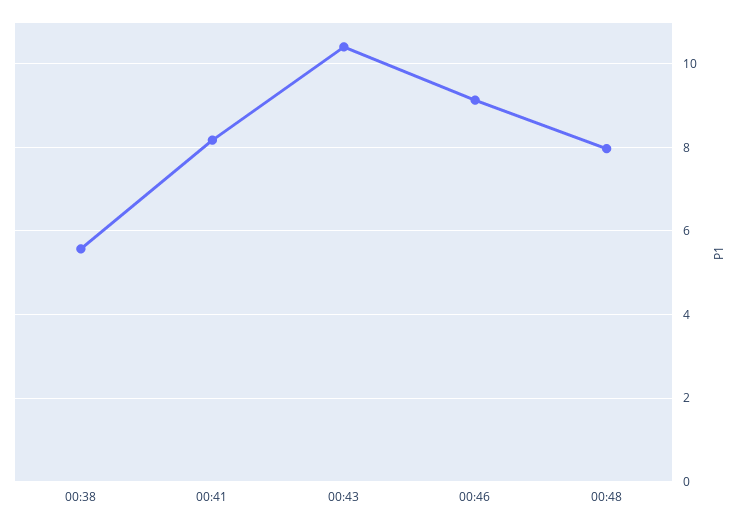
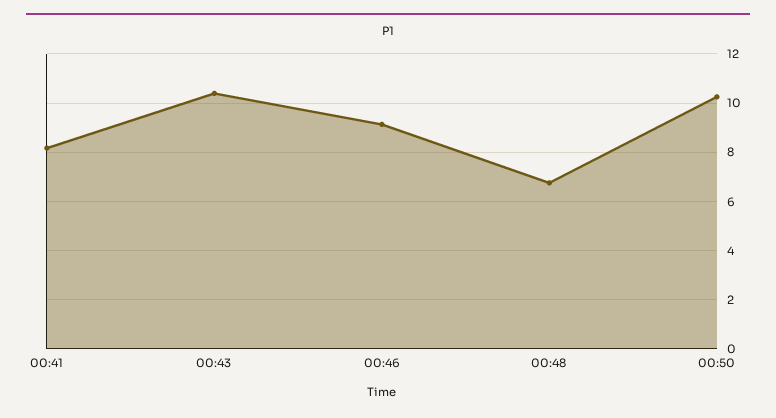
00:38: 5.6 -> none
00:48: 8 -> 6.75
00:50: none -> 10.25

